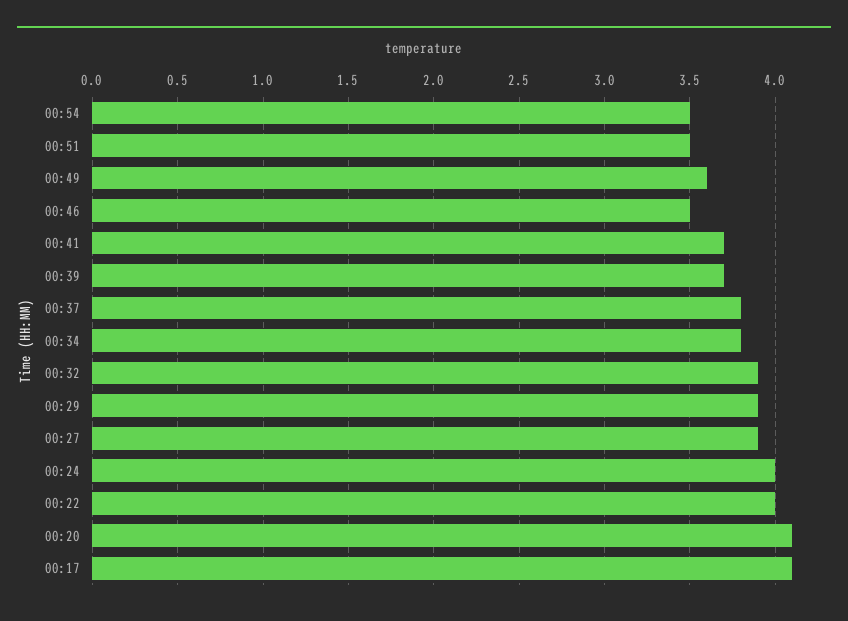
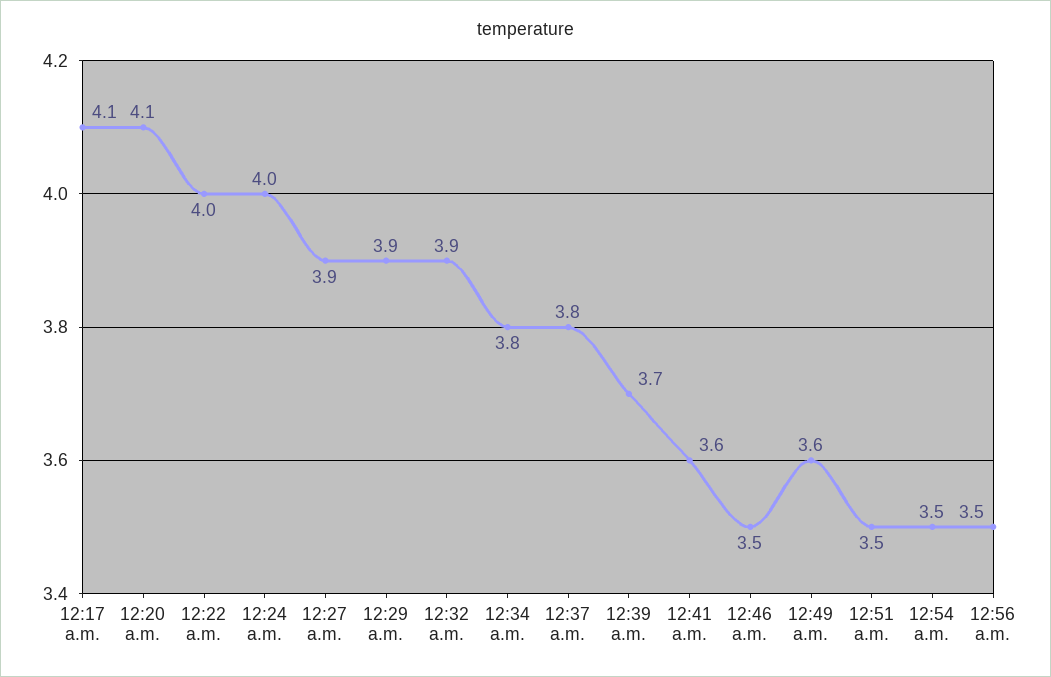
00:41: 3.7 -> 3.6
12:56 a.m.: none -> 3.5

